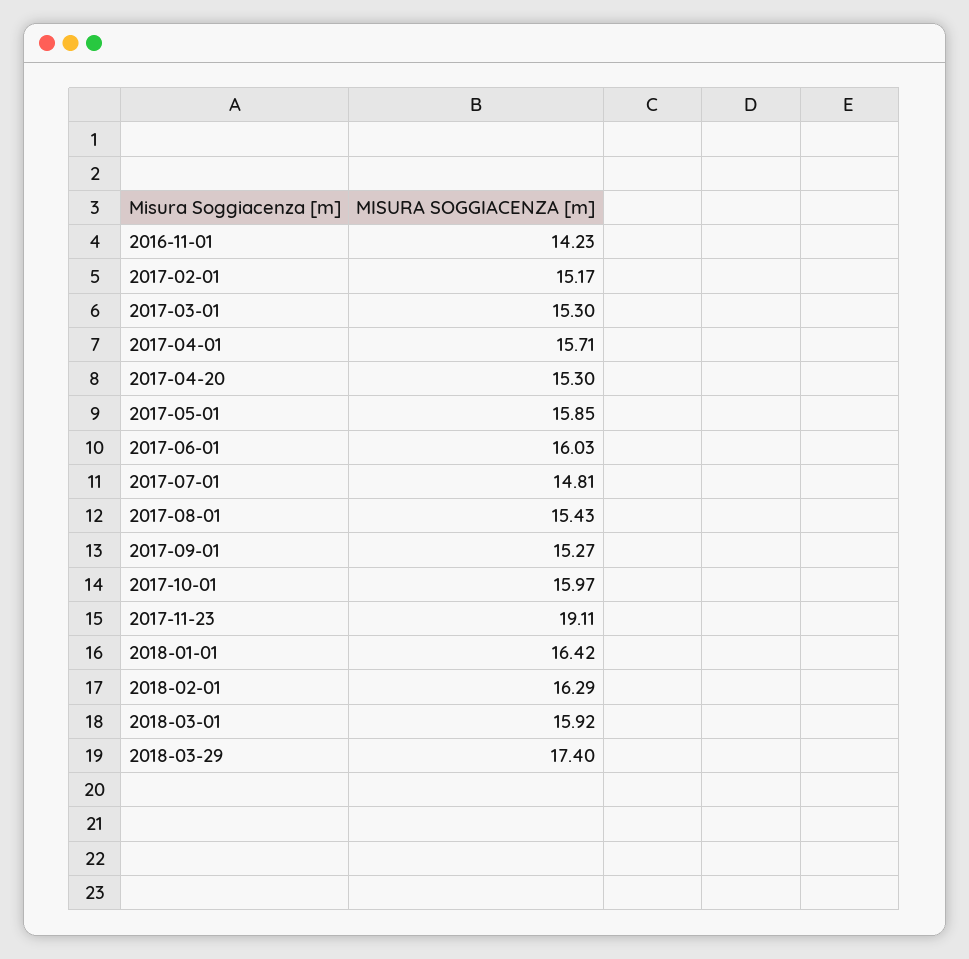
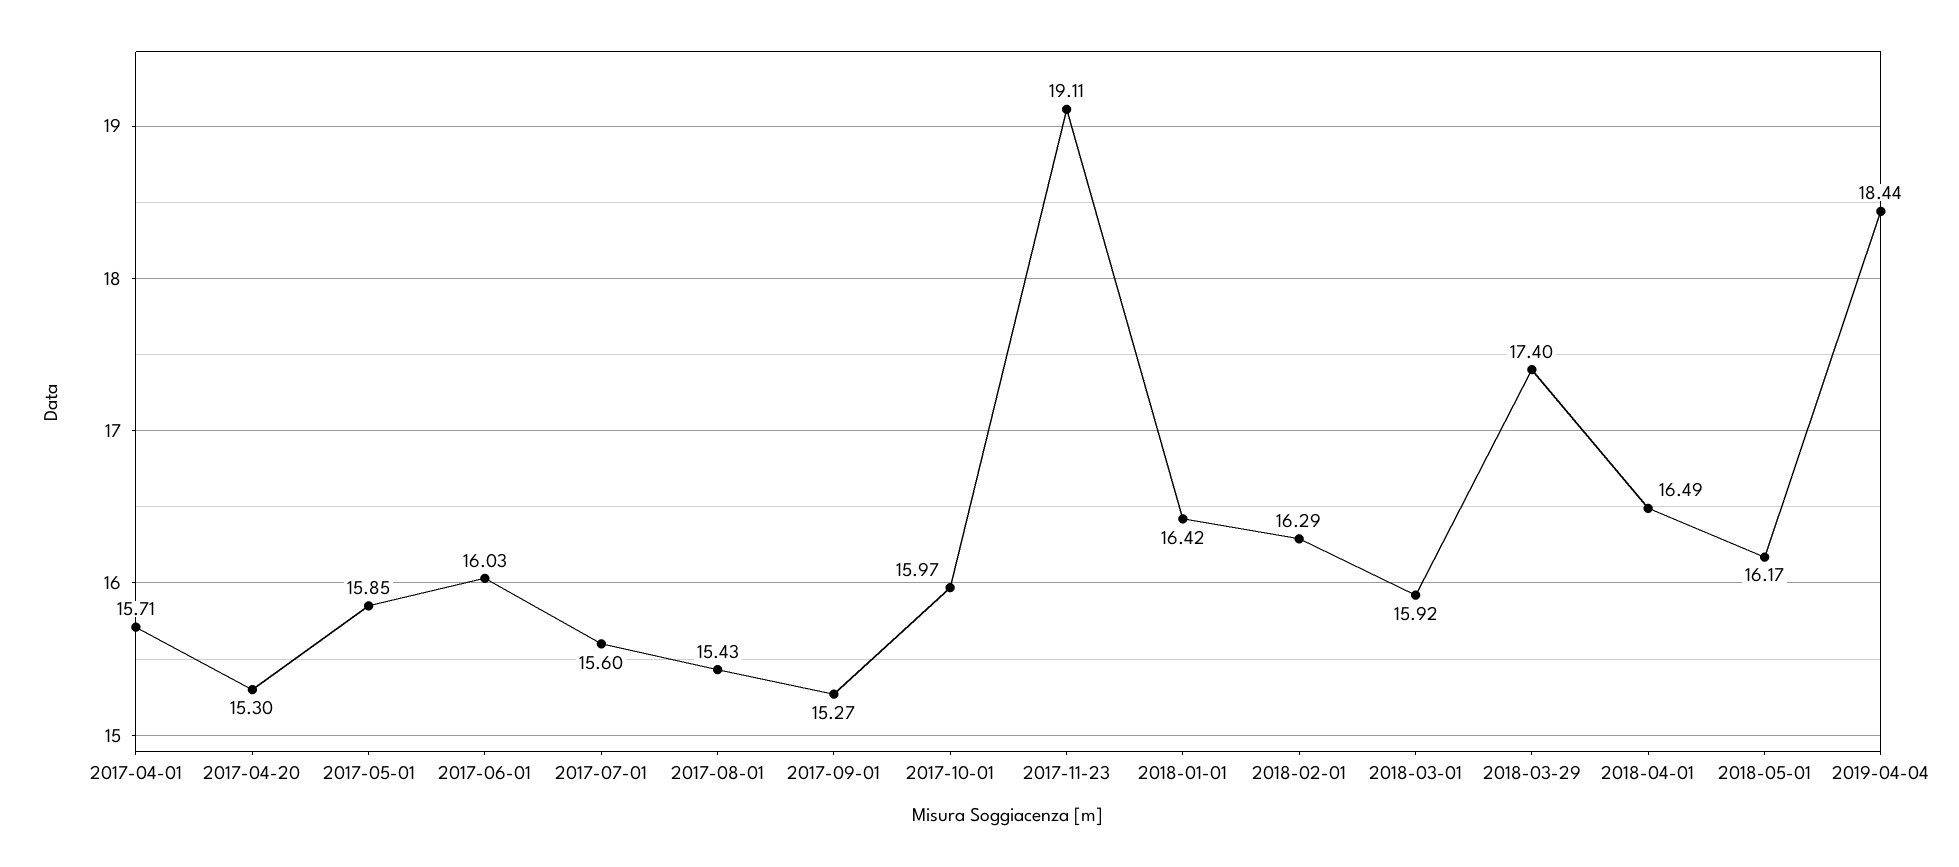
2016-11-01: 14.23 -> none
2017-02-01: 15.17 -> none
2017-03-01: 15.3 -> none
2017-07-01: 14.81 -> 15.6
2018-04-01: none -> 16.49
2018-05-01: none -> 16.17
2019-04-04: none -> 18.44

